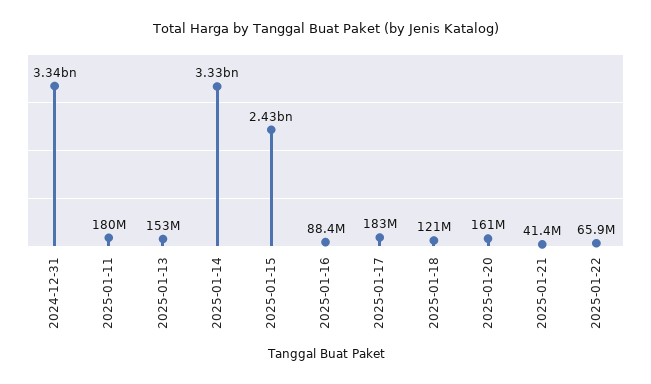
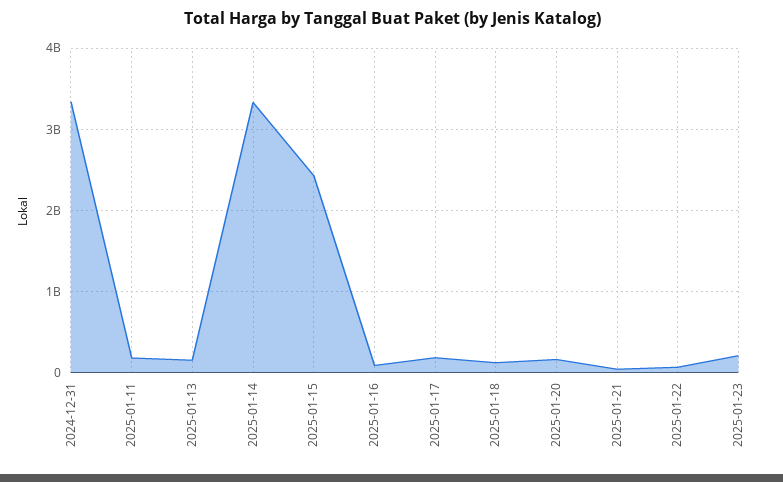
2025-01-23: none -> 200000000

